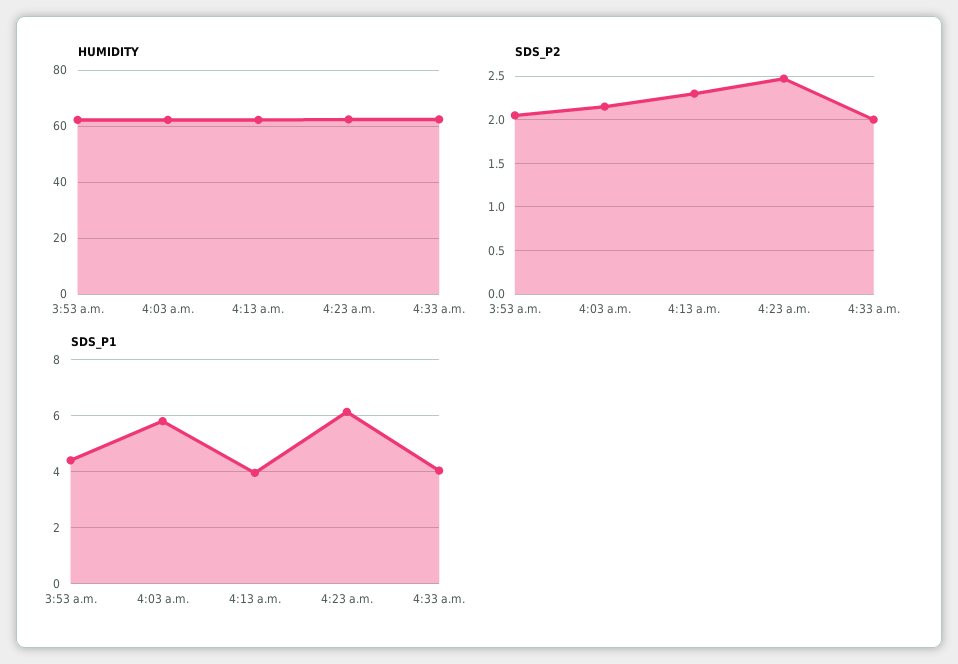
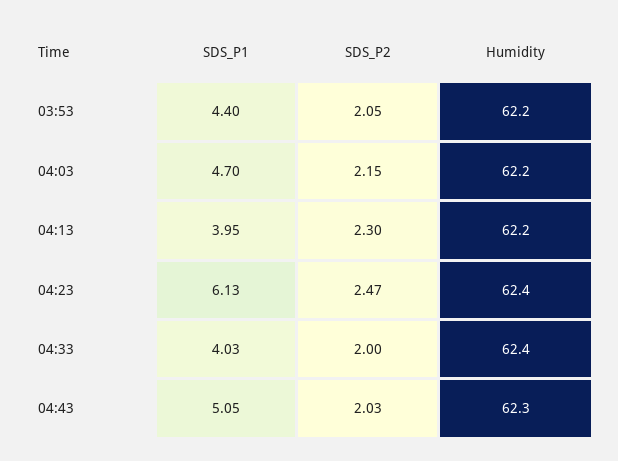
SDS_P1, 4:03 a.m.: 5.75 -> 4.7
SDS_P1, 04:43: none -> 5.05
SDS_P2, 04:43: none -> 2.03
HUMIDITY, 04:43: none -> 62.3

